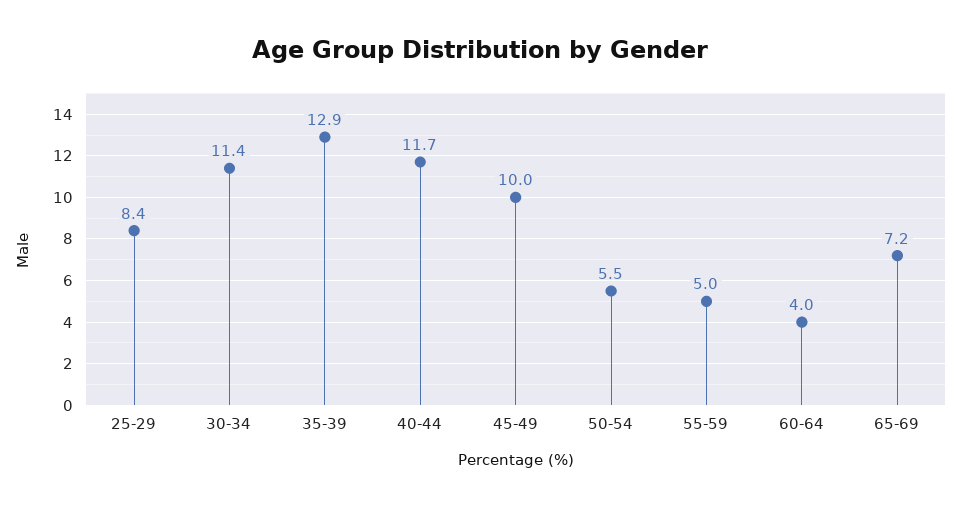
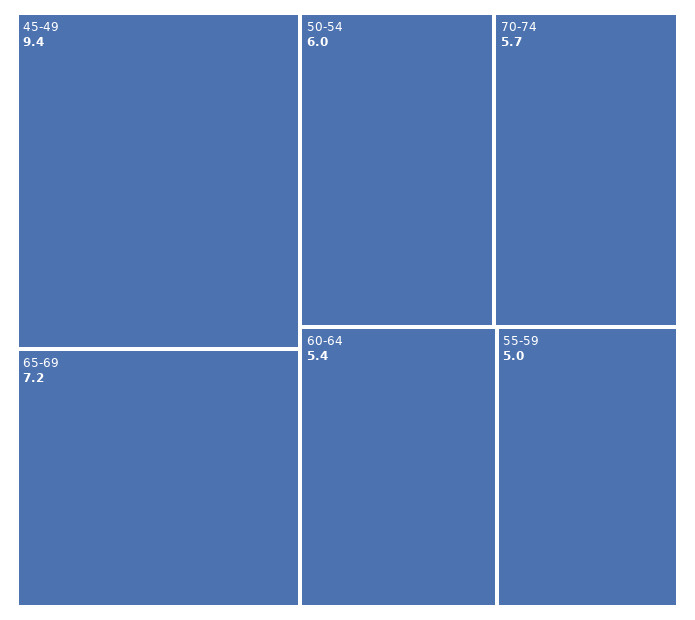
25-29: 8.4 -> none
30-34: 11.4 -> none
35-39: 12.9 -> none
40-44: 11.7 -> none
45-49: 10 -> 9.4
50-54: 5.5 -> 6
60-64: 4 -> 5.4
70-74: none -> 5.7

